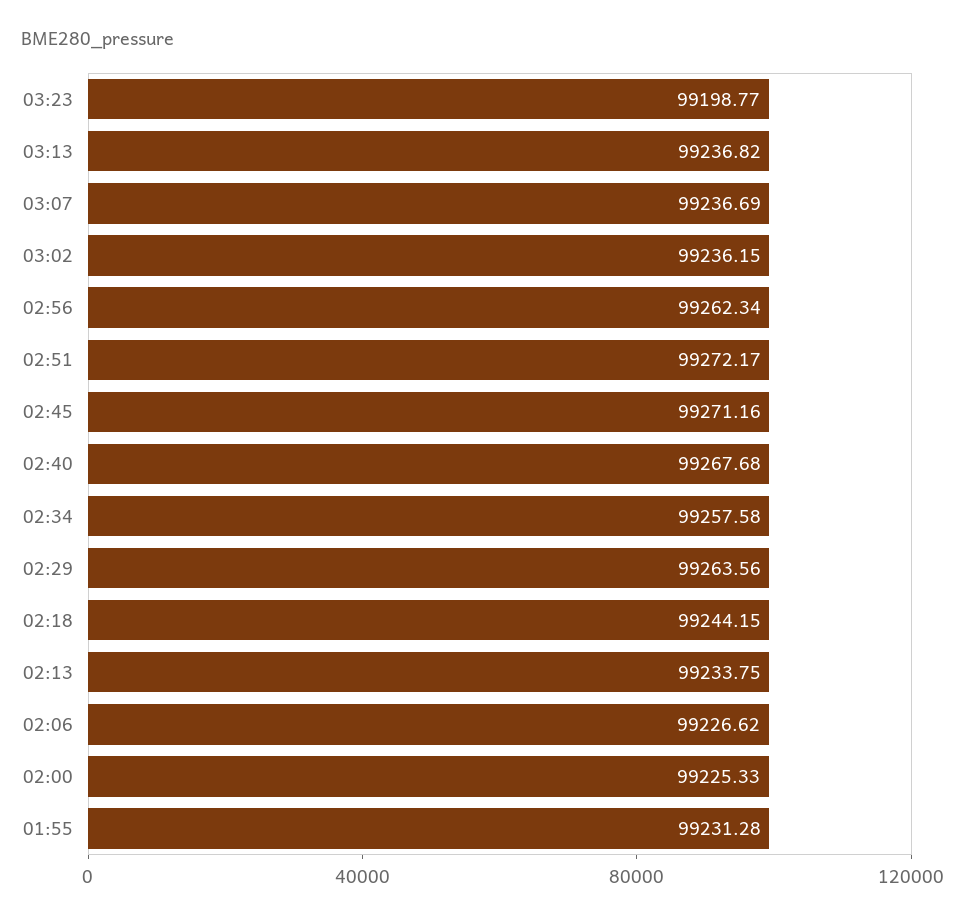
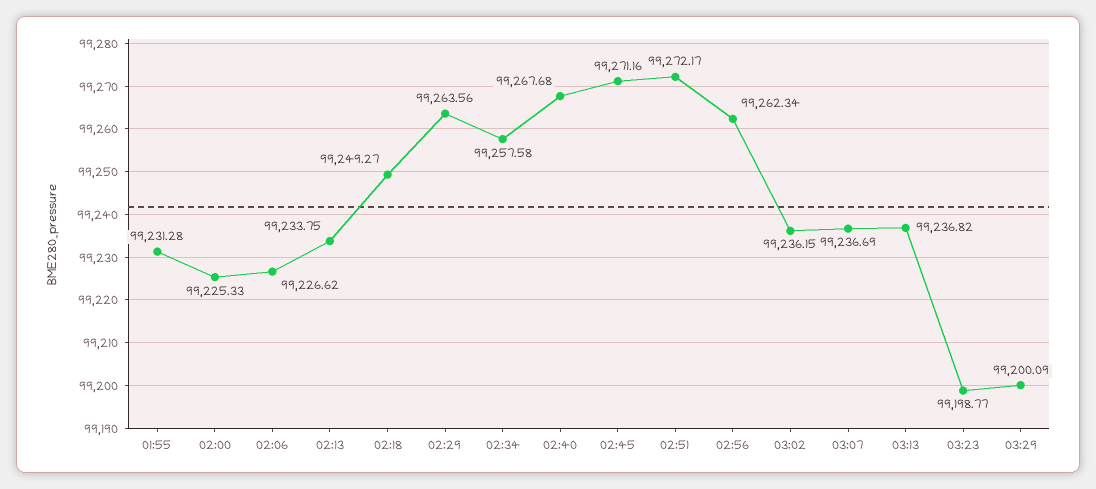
02:18: 99244.15 -> 99249.27
03:29: none -> 99200.09

